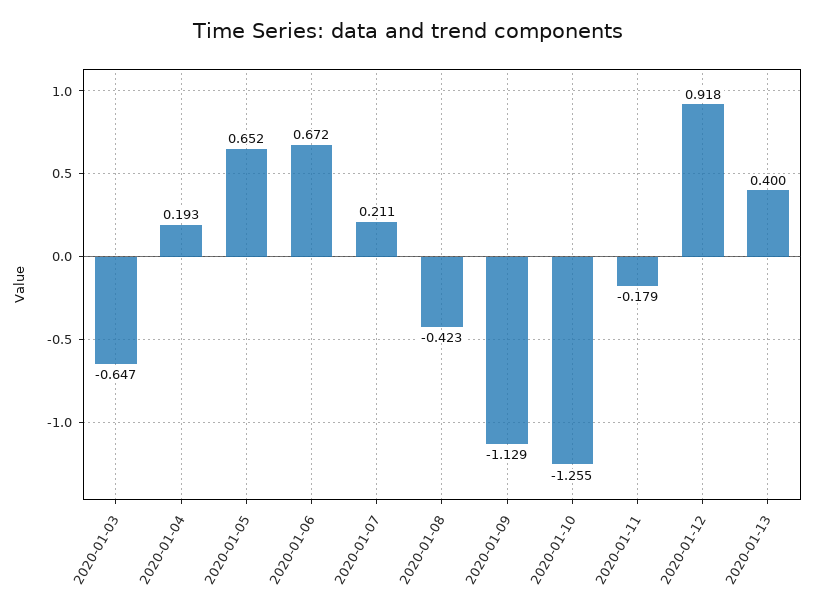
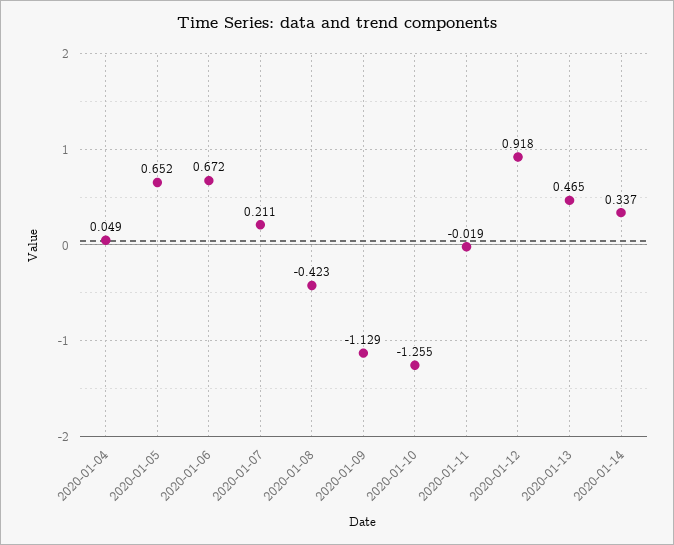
2020-01-03: -0.647 -> none
2020-01-04: 0.193 -> 0.049
2020-01-11: -0.179 -> -0.019
2020-01-13: 0.4 -> 0.465
2020-01-14: none -> 0.337

